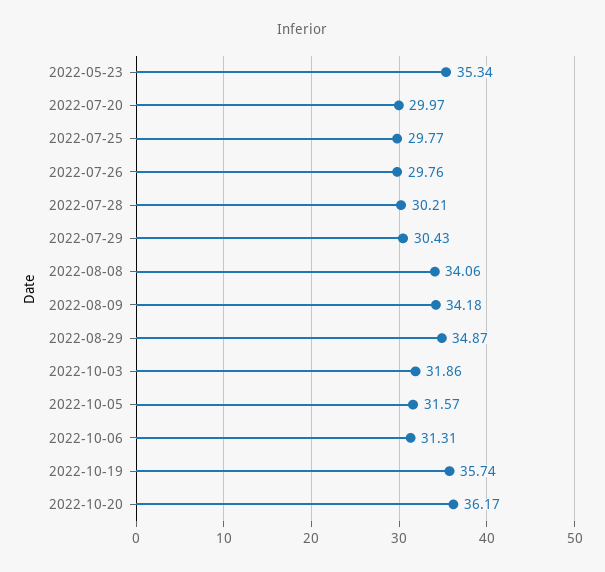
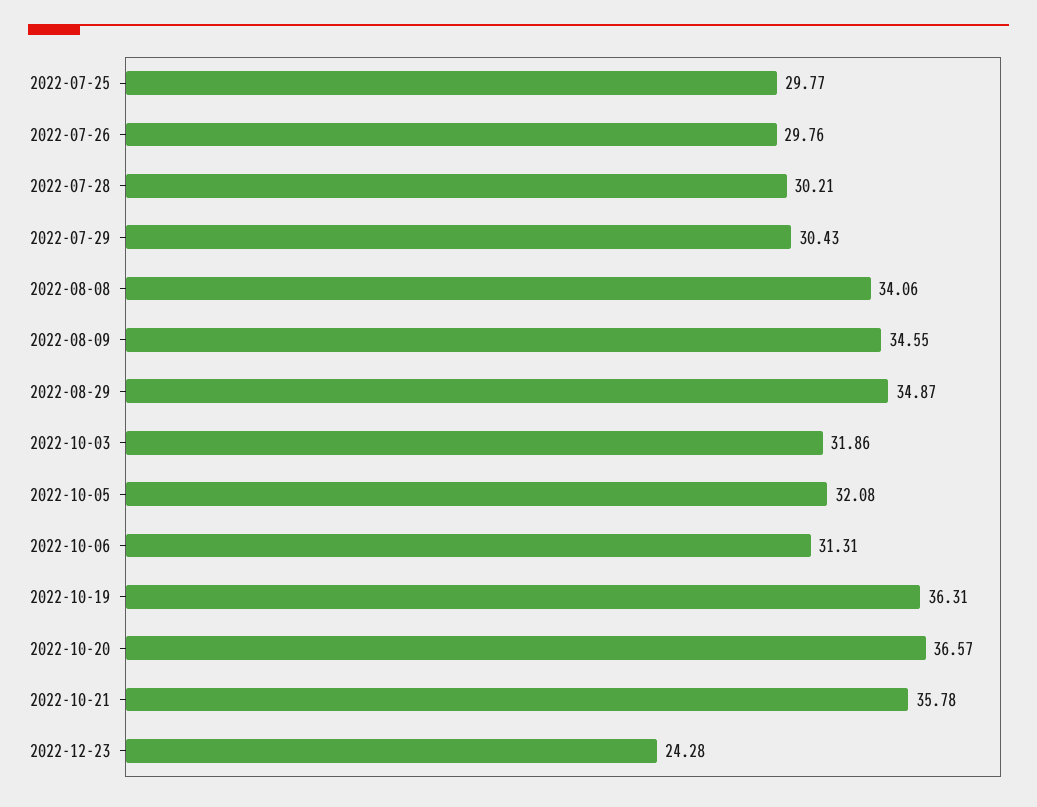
2022-05-23: 35.34 -> none
2022-07-20: 29.97 -> none
2022-08-09: 34.18 -> 34.55
2022-10-05: 31.57 -> 32.08
2022-10-19: 35.74 -> 36.31
2022-10-20: 36.17 -> 36.57
2022-10-21: none -> 35.78
2022-12-23: none -> 24.28

